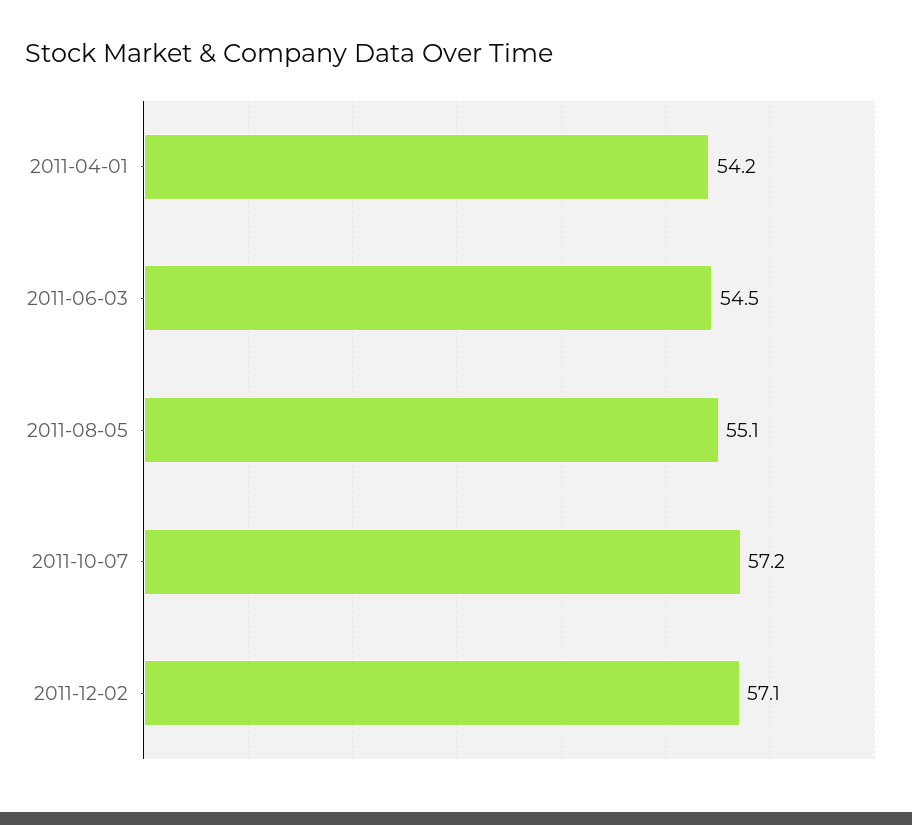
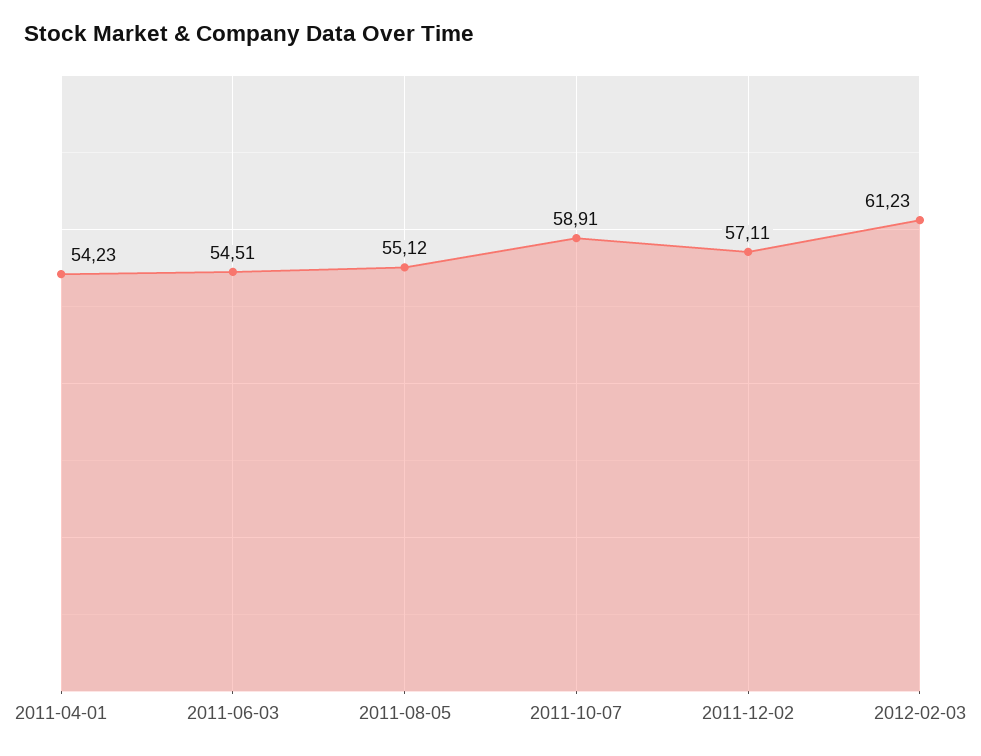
2011-10-07: 57.2 -> 58.91
2012-02-03: none -> 61.23

